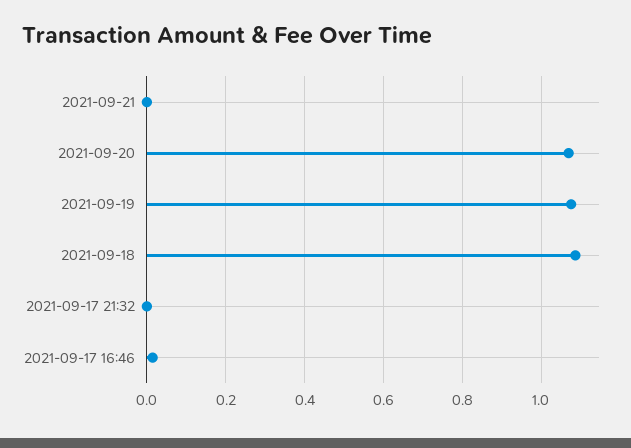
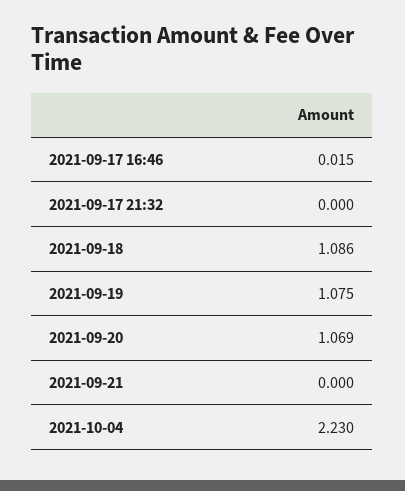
2021-10-04: none -> 2.23

